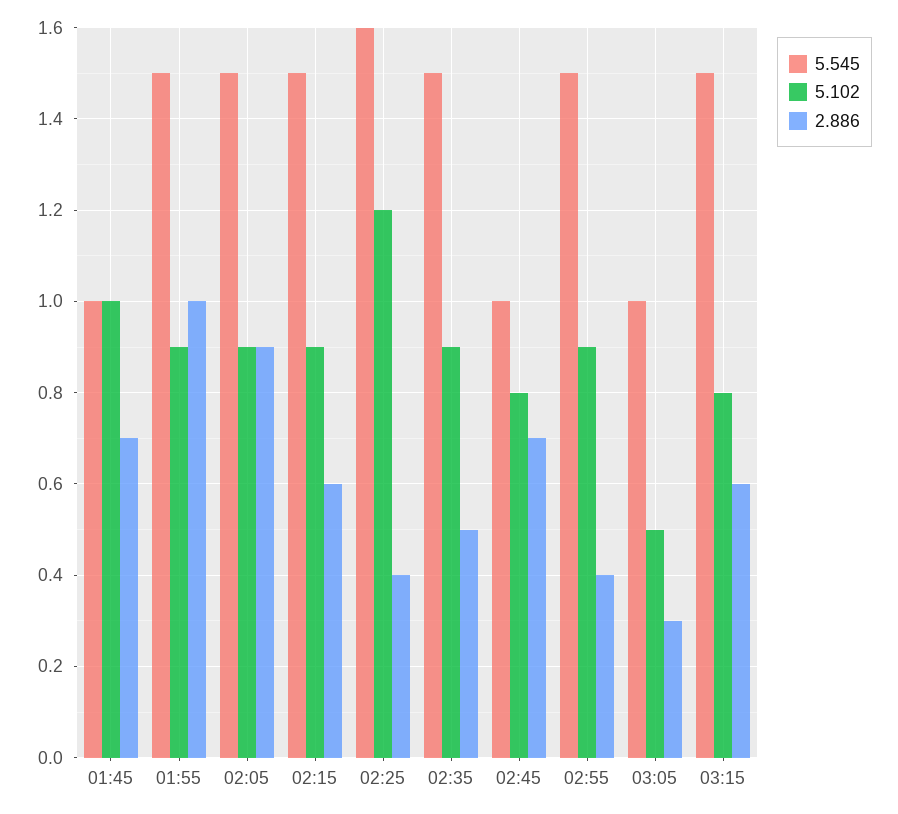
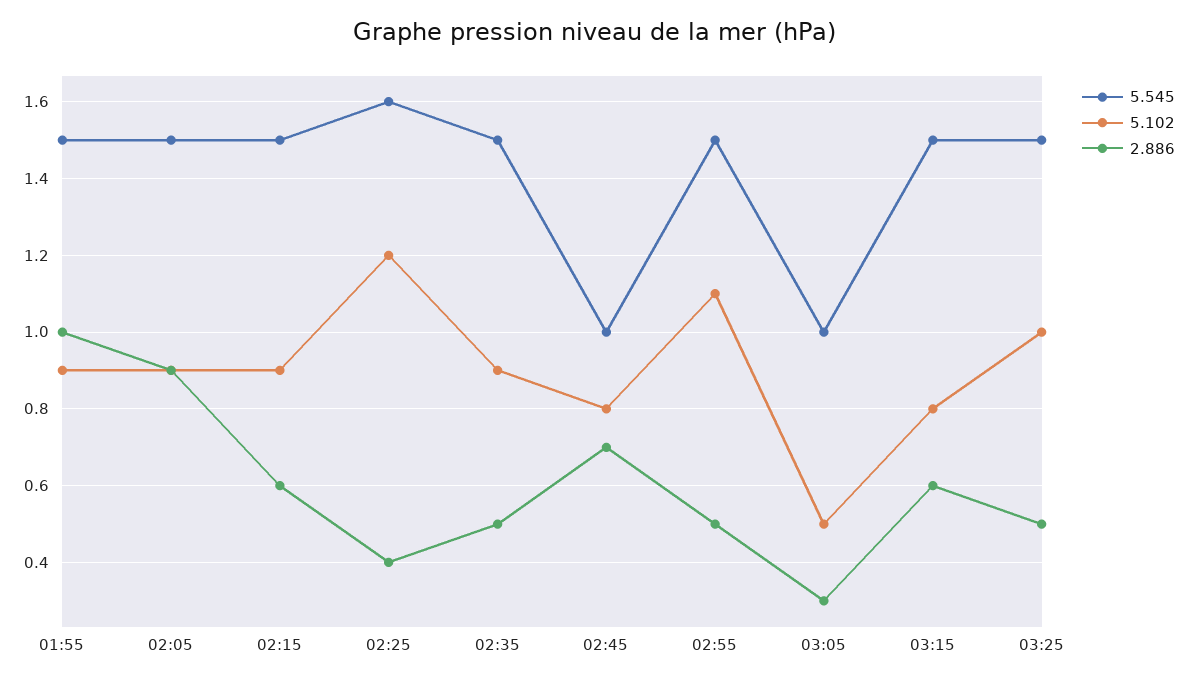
5.545, 01:45: 1 -> none
5.102, 01:45: 1 -> none
2.886, 01:45: 0.7 -> none
5.102, 02:55: 0.9 -> 1.1
2.886, 02:55: 0.4 -> 0.5
5.545, 03:25: none -> 1.5
5.102, 03:25: none -> 1
2.886, 03:25: none -> 0.5

